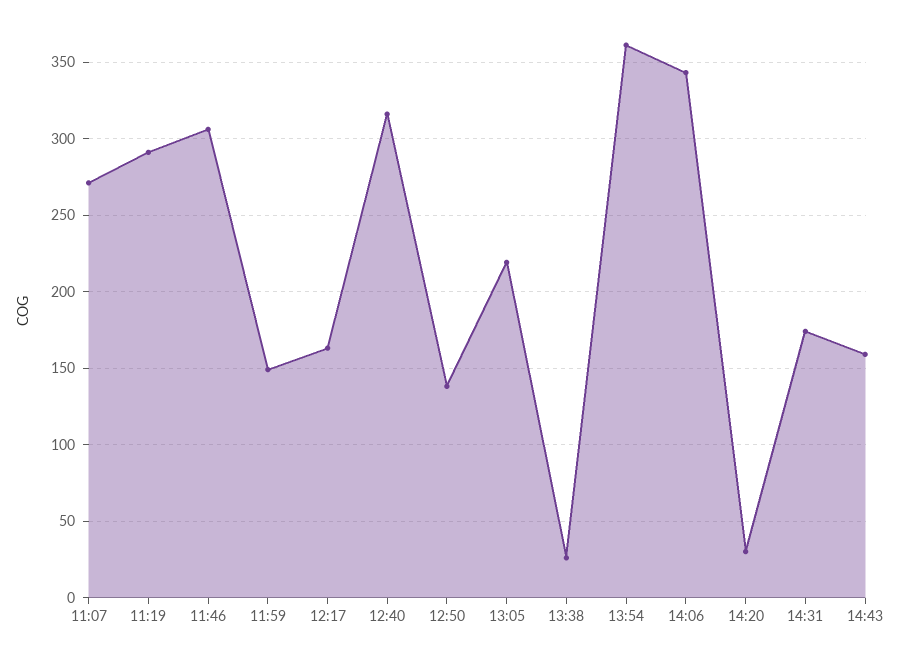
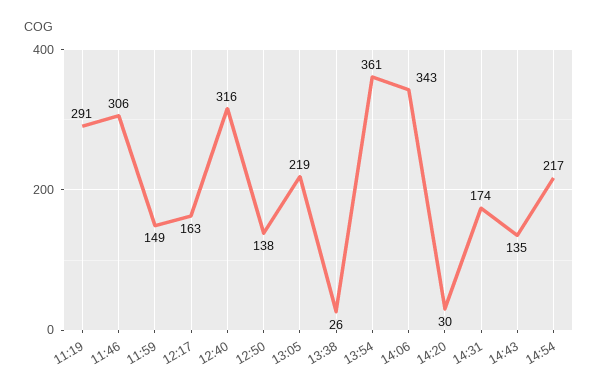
11:07: 270 -> none
14:43: 160 -> 135
14:54: none -> 217

